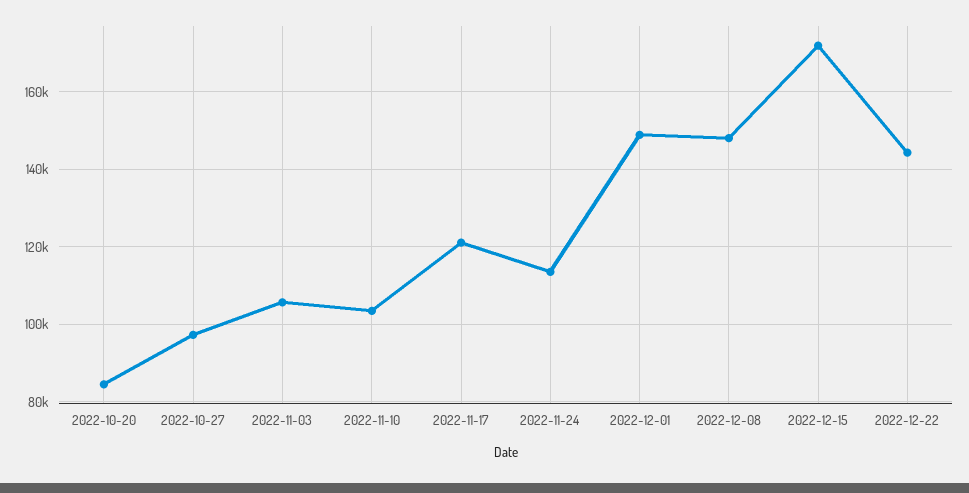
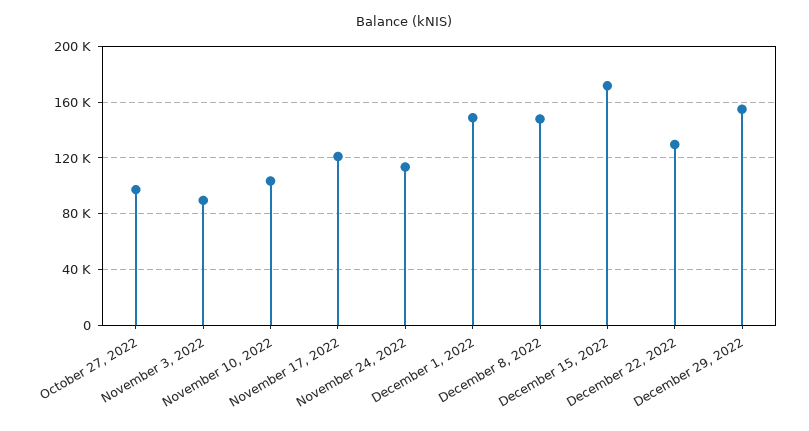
2022-10-20: 84000 -> none
2022-11-03: 106000 -> 90000
2022-12-22: 144000 -> 130000
December 29, 2022: none -> 155000

